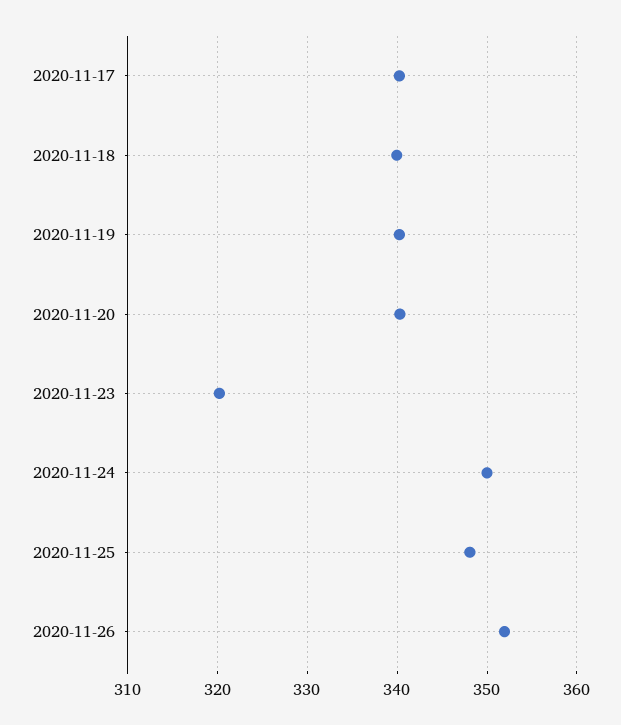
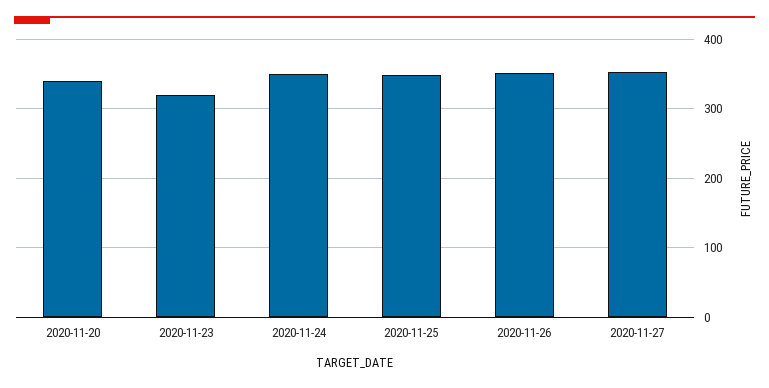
2020-11-17: 340 -> none
2020-11-18: 340 -> none
2020-11-19: 340 -> none
2020-11-27: none -> 350

